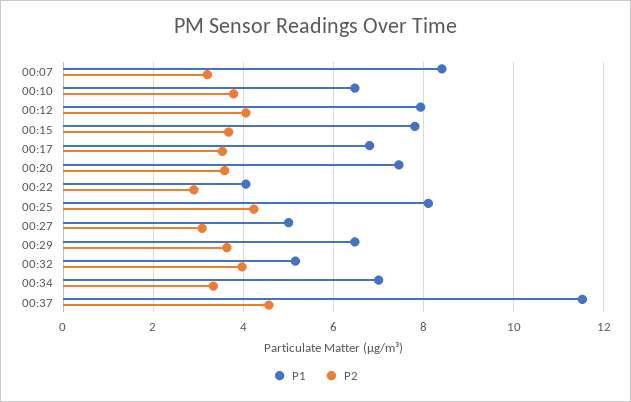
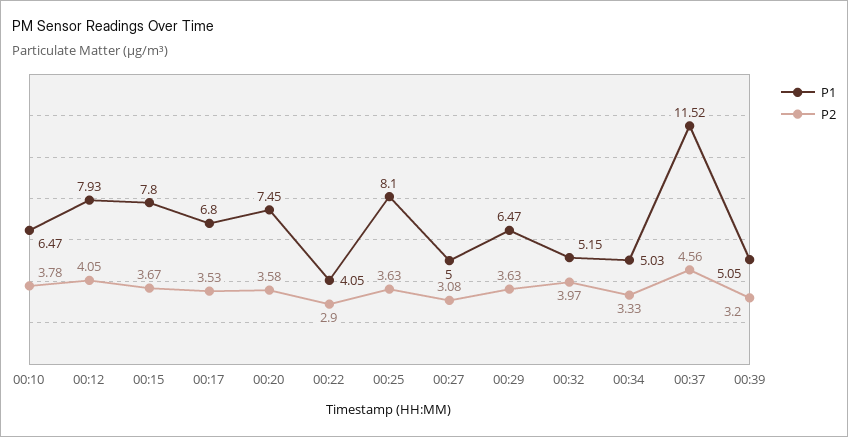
P1, 00:07: 8.4 -> none
P2, 00:07: 3.2 -> none
P2, 00:25: 4.2 -> 3.63
P1, 00:34: 7 -> 5.03
P1, 00:39: none -> 5.05
P2, 00:39: none -> 3.2

